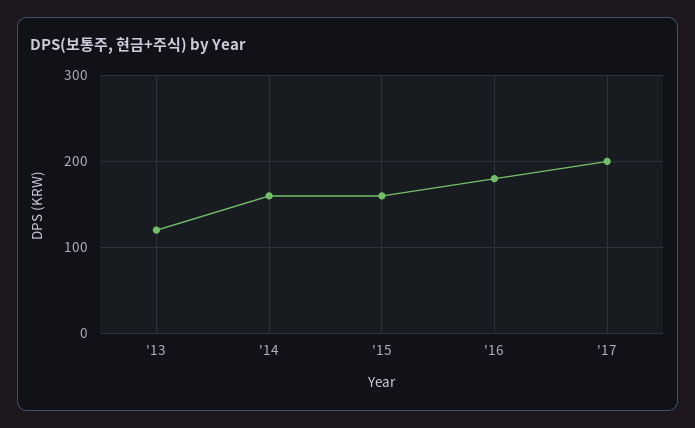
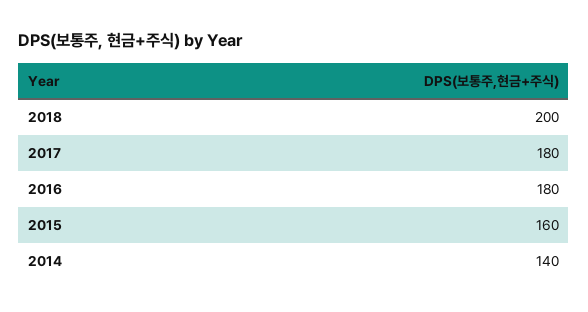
'13: 120 -> none
'14: 160 -> 140
'17: 200 -> 180
2018: none -> 200

